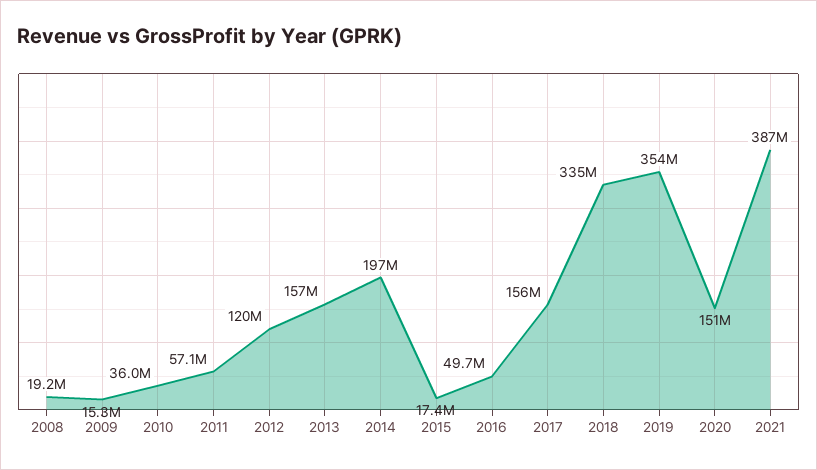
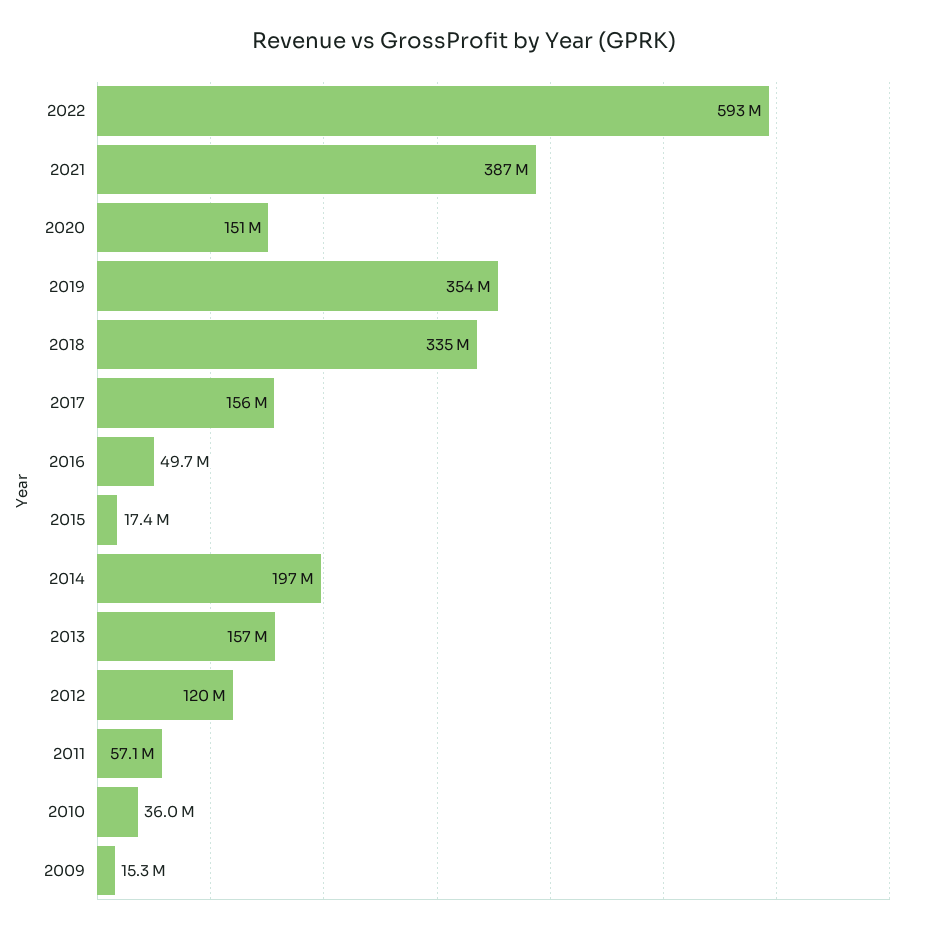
2008: 19200000 -> none
2022: none -> 593000000

